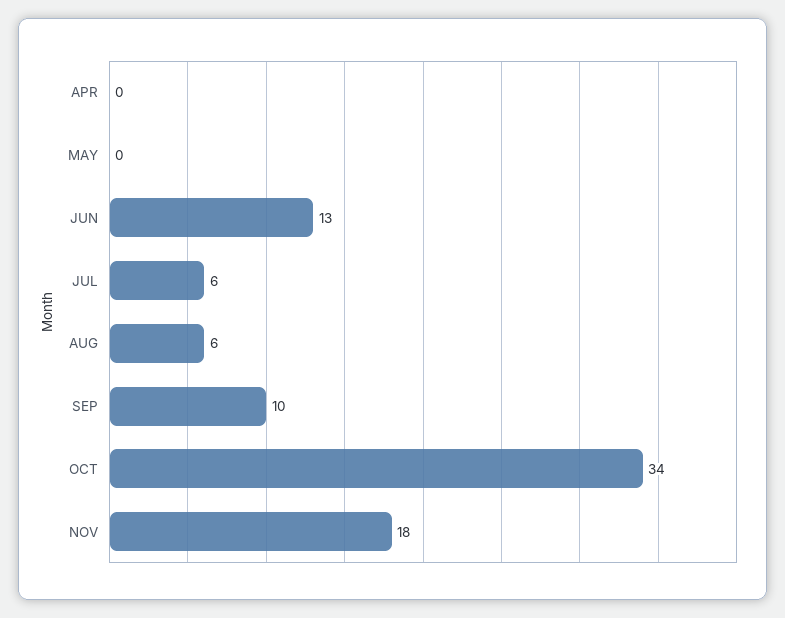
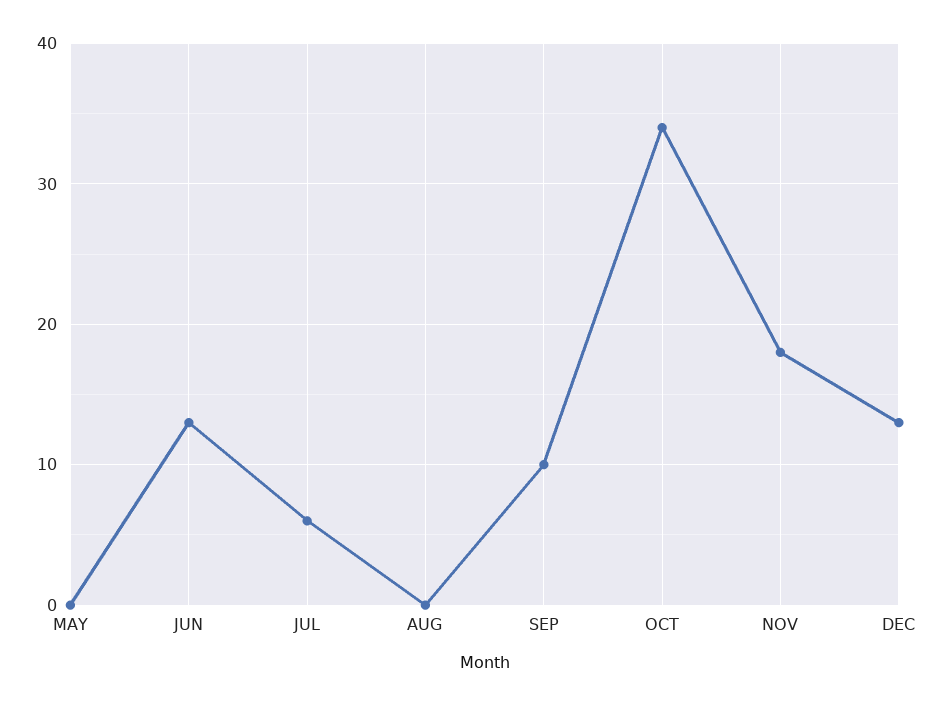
APR: 0 -> none
AUG: 6 -> 0
DEC: none -> 13

